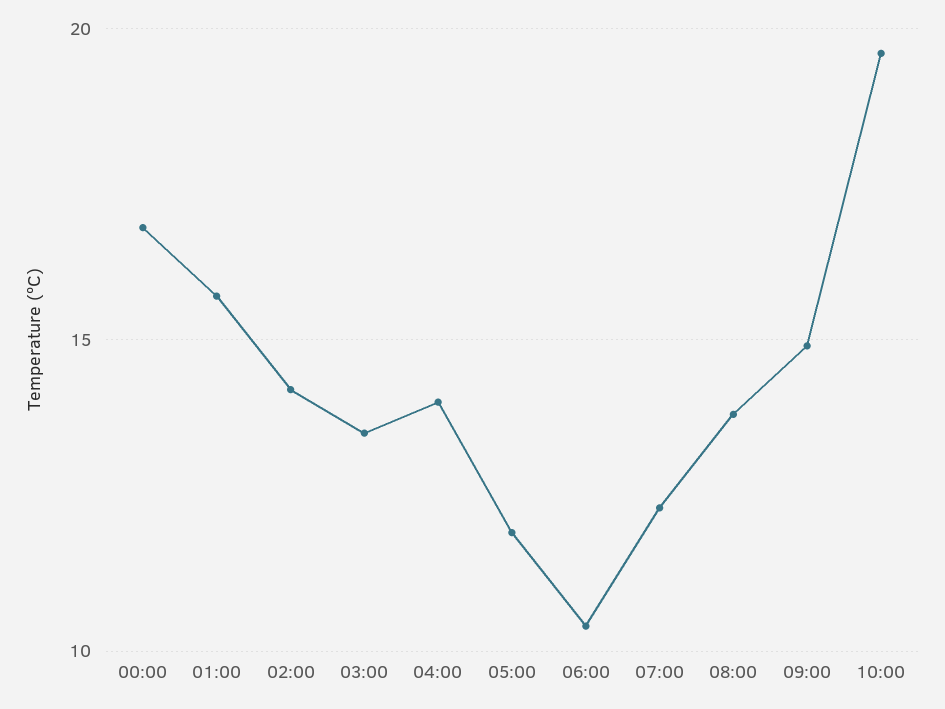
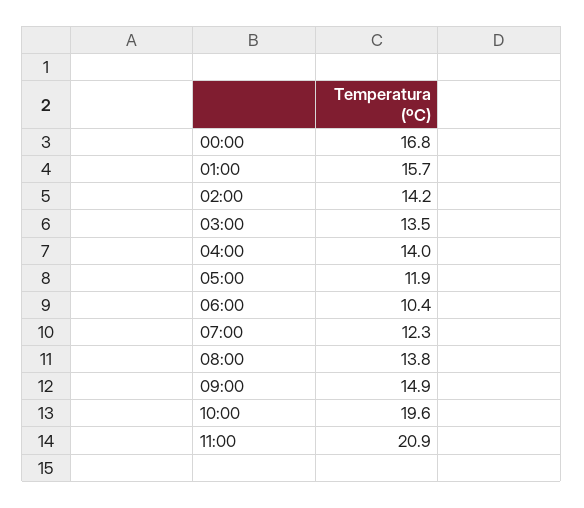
11:00: none -> 20.9

